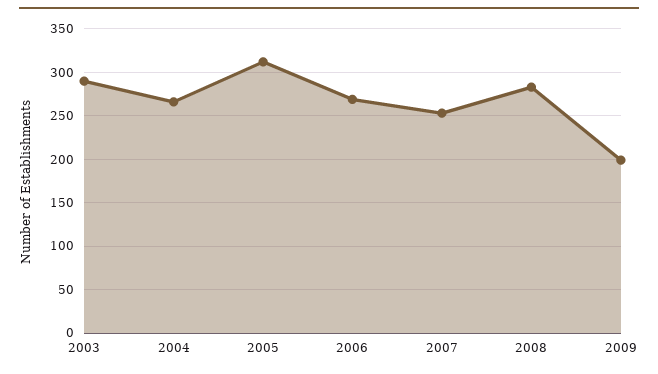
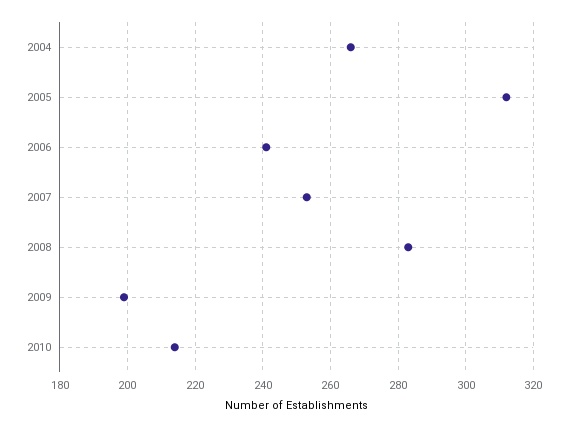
2003: 290 -> none
2006: 270 -> 240
2010: none -> 215

